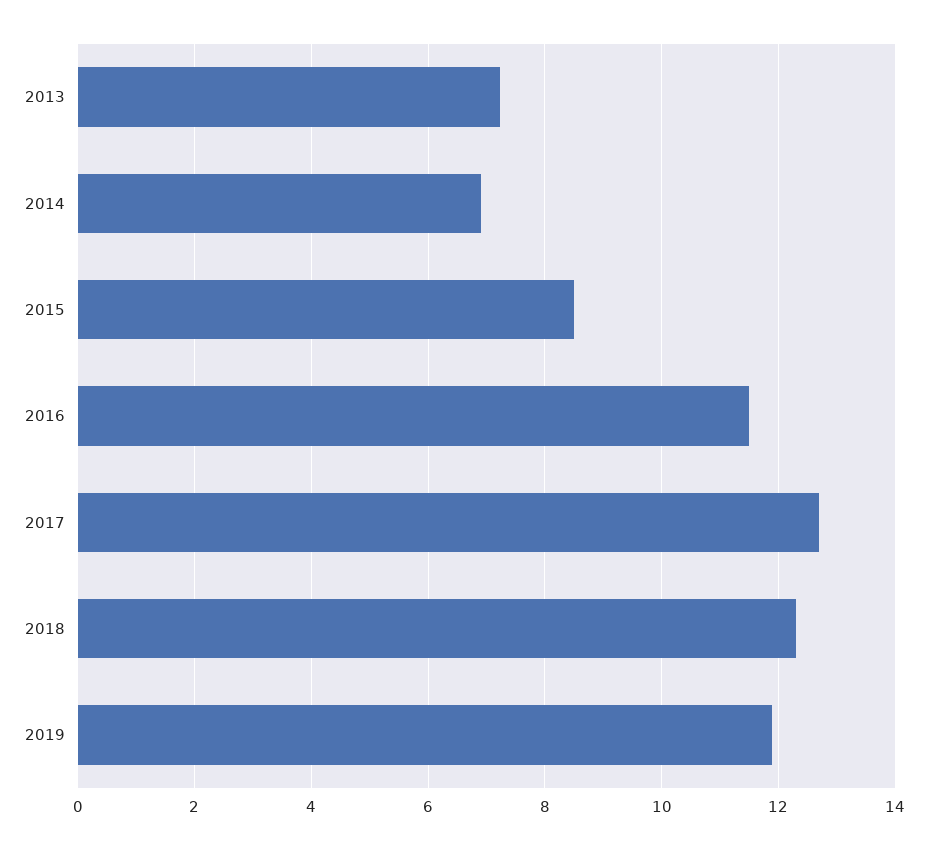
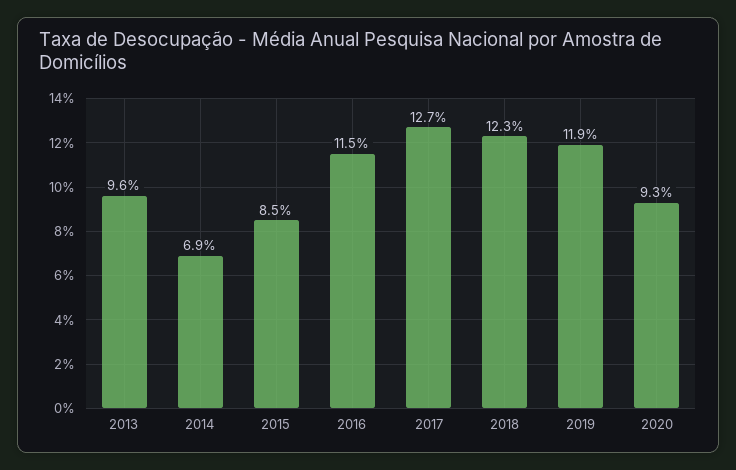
2013: 7.2 -> 9.6
2020: none -> 9.3

